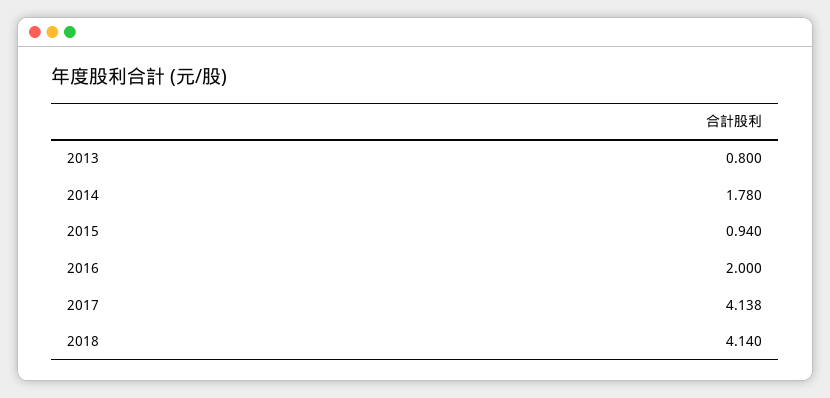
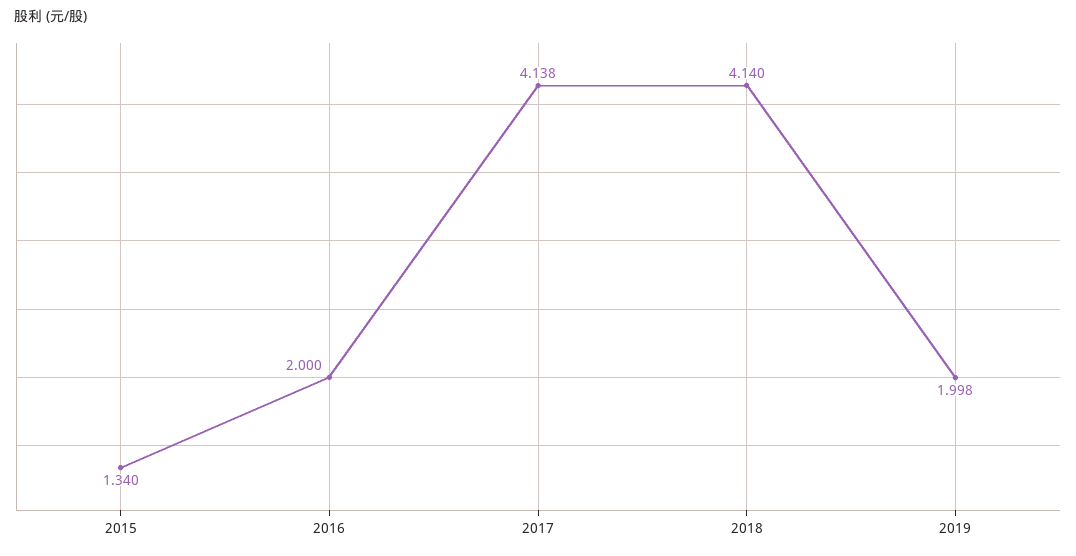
2013: 0.8 -> none
2014: 1.78 -> none
2015: 0.94 -> 1.34
2019: none -> 1.998

